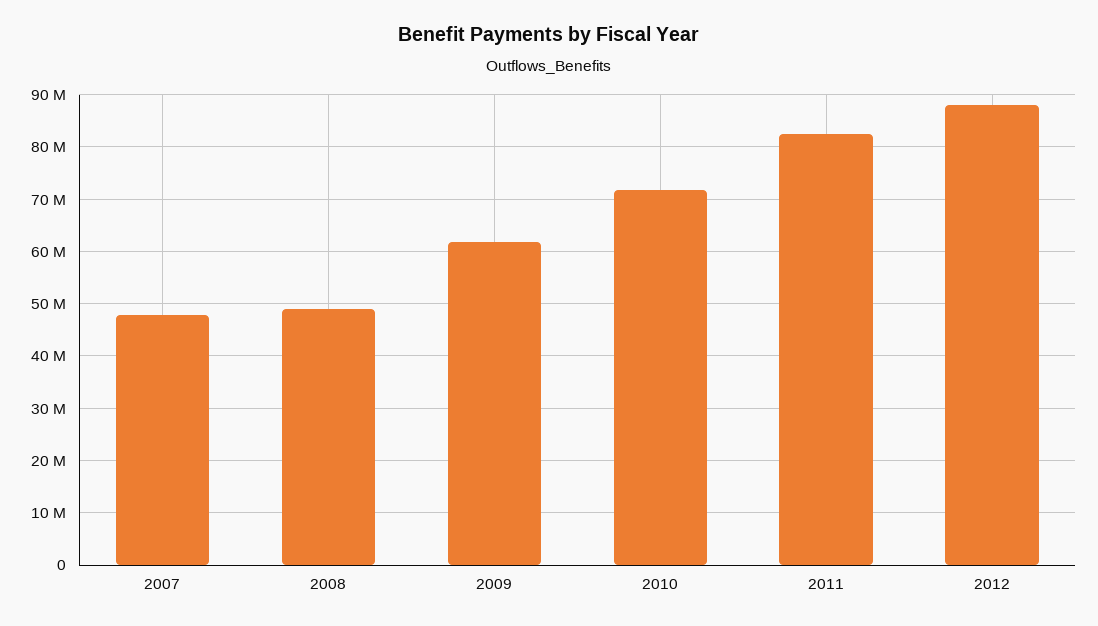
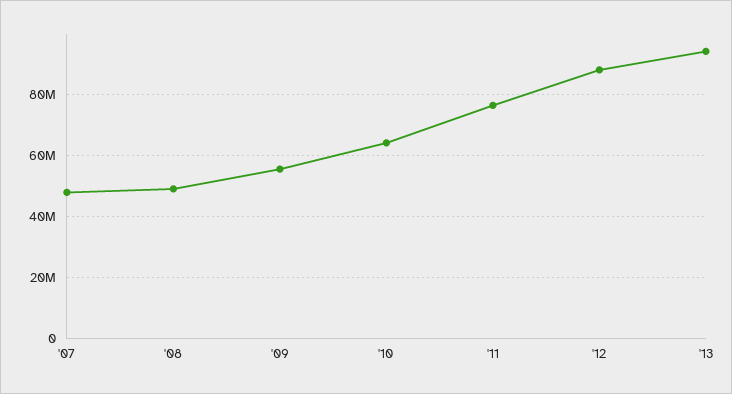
2009: 62000000 -> 56000000
2010: 72000000 -> 64000000
2011: 82000000 -> 76000000
'13: none -> 94000000

